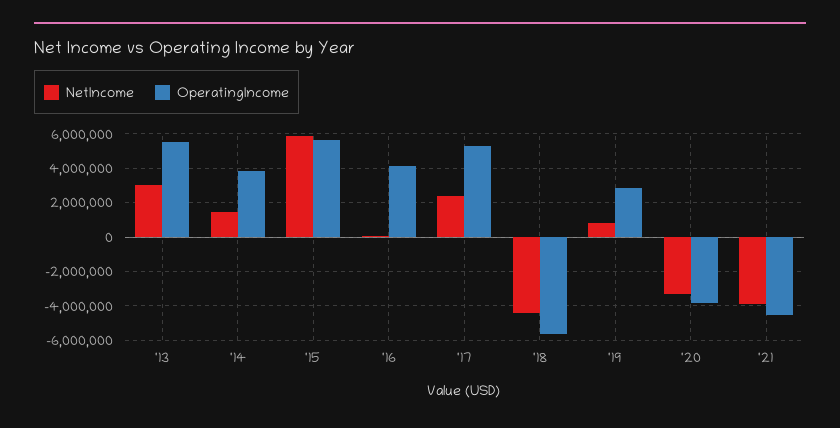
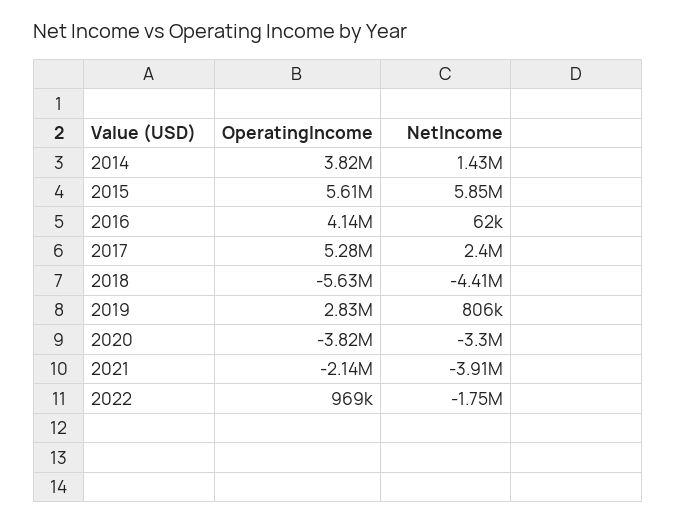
NetIncome, '13: 3000000 -> none
OperatingIncome, '13: 5500000 -> none
OperatingIncome, '21: -4500000 -> -2140000
OperatingIncome, 2022: none -> 969000
NetIncome, 2022: none -> -1750000

